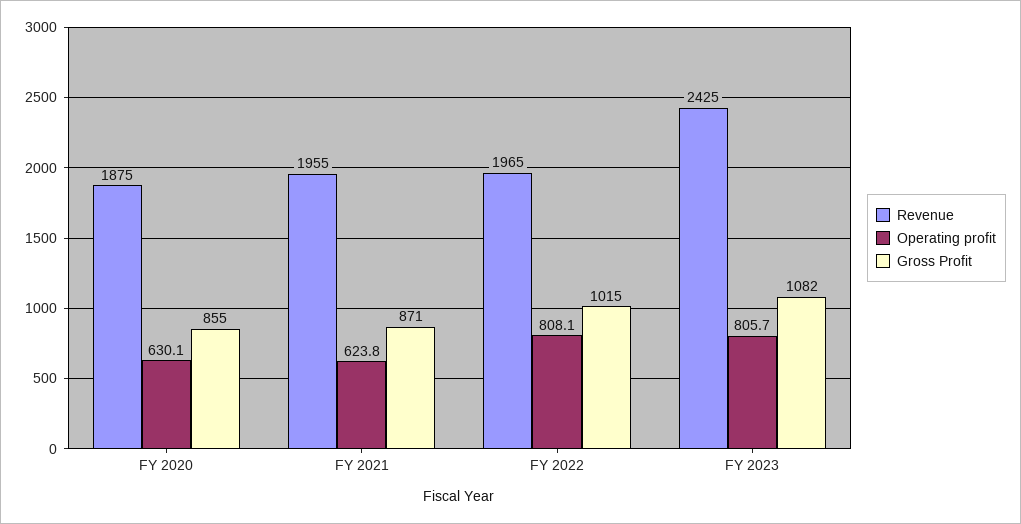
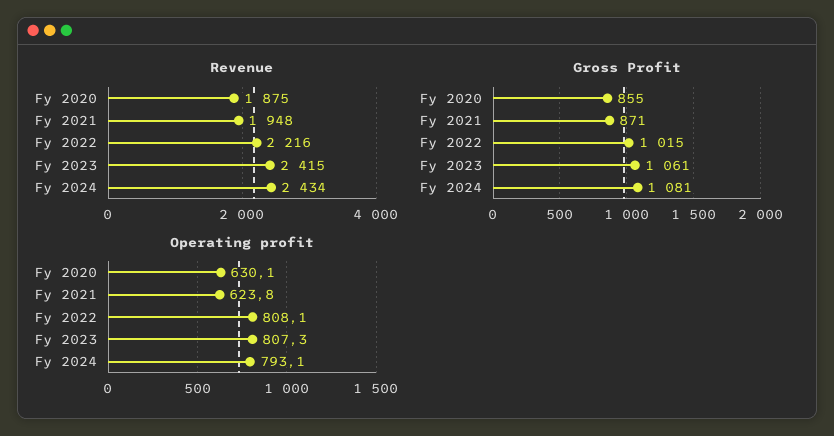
Revenue, FY 2021: 1955 -> 1948
Revenue, FY 2022: 1965 -> 2216
Revenue, FY 2023: 2425 -> 2415
Operating profit, FY 2023: 805.7 -> 807.3
Gross Profit, FY 2023: 1082 -> 1061
Revenue, Fy 2024: none -> 2434
Gross Profit, Fy 2024: none -> 1081
Operating profit, Fy 2024: none -> 793.1

